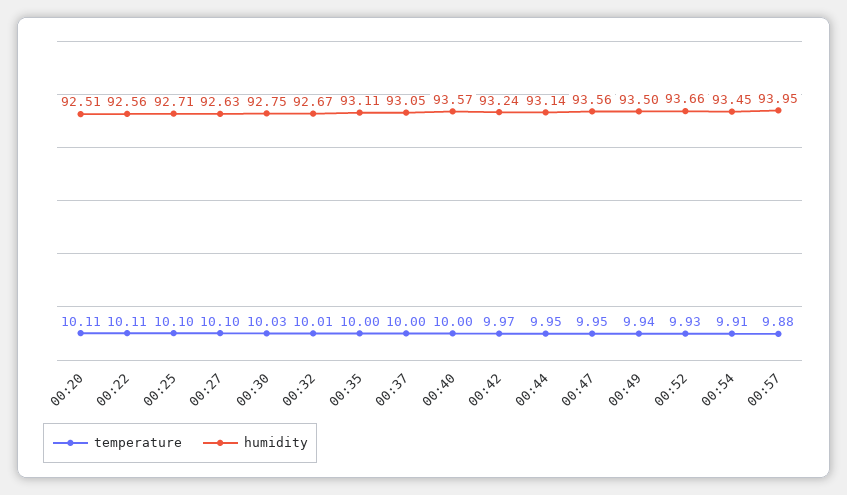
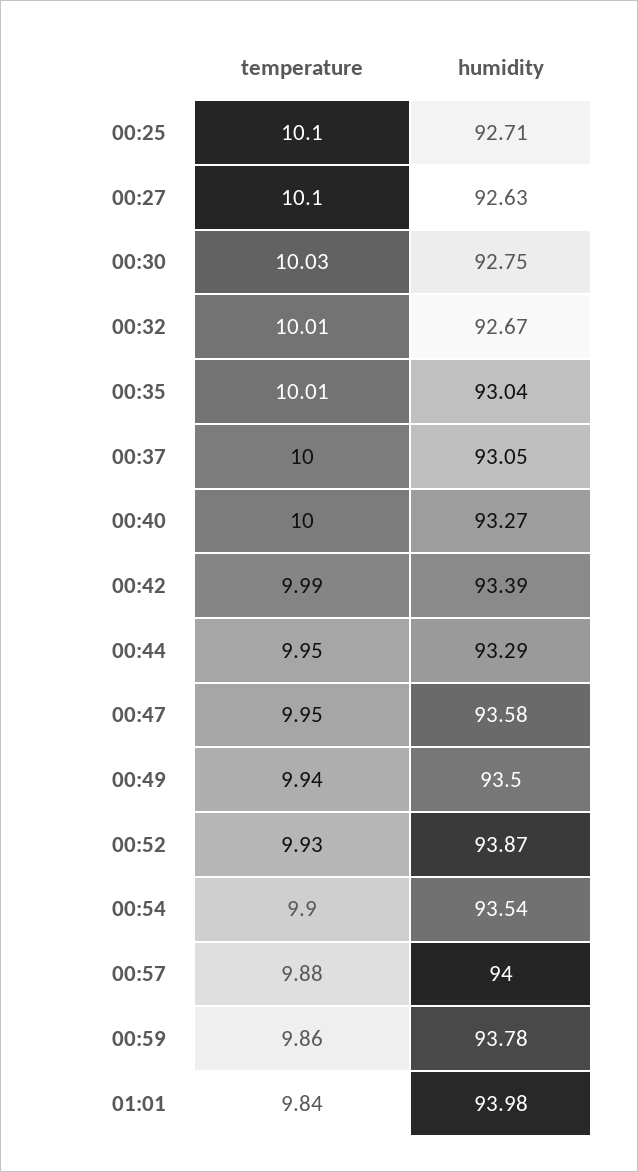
temperature, 00:20: 10.11 -> none
humidity, 00:20: 92.51 -> none
temperature, 00:22: 10.11 -> none
humidity, 00:22: 92.56 -> none
temperature, 00:35: 10 -> 10.01
humidity, 00:35: 93.11 -> 93.04
humidity, 00:40: 93.57 -> 93.27
temperature, 00:42: 9.97 -> 9.99
humidity, 00:42: 93.24 -> 93.39
humidity, 00:44: 93.14 -> 93.29
humidity, 00:47: 93.56 -> 93.58
humidity, 00:52: 93.66 -> 93.87
temperature, 00:54: 9.91 -> 9.9
humidity, 00:54: 93.45 -> 93.54
humidity, 00:57: 93.95 -> 94
temperature, 00:59: none -> 9.86
humidity, 00:59: none -> 93.78
temperature, 01:01: none -> 9.84
humidity, 01:01: none -> 93.98

